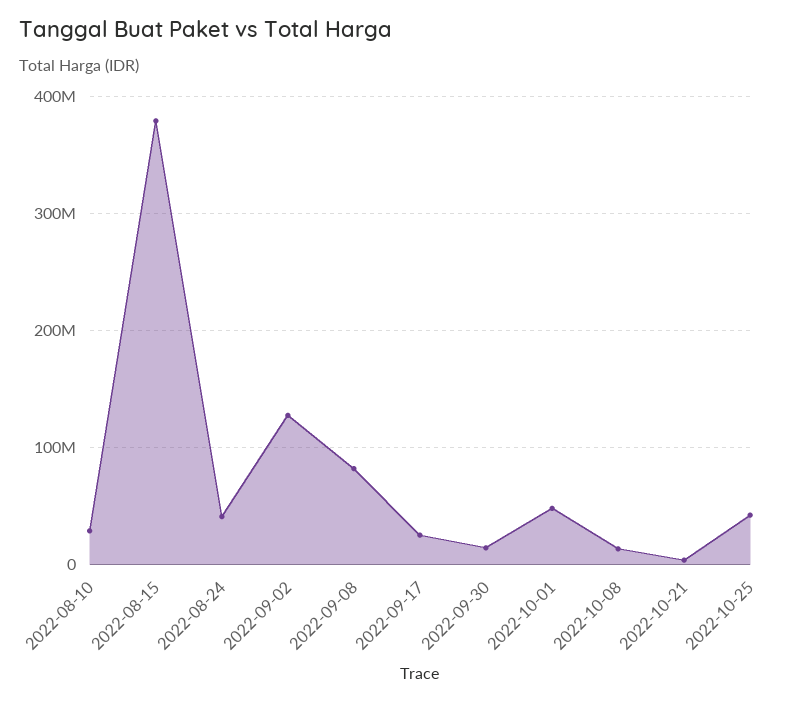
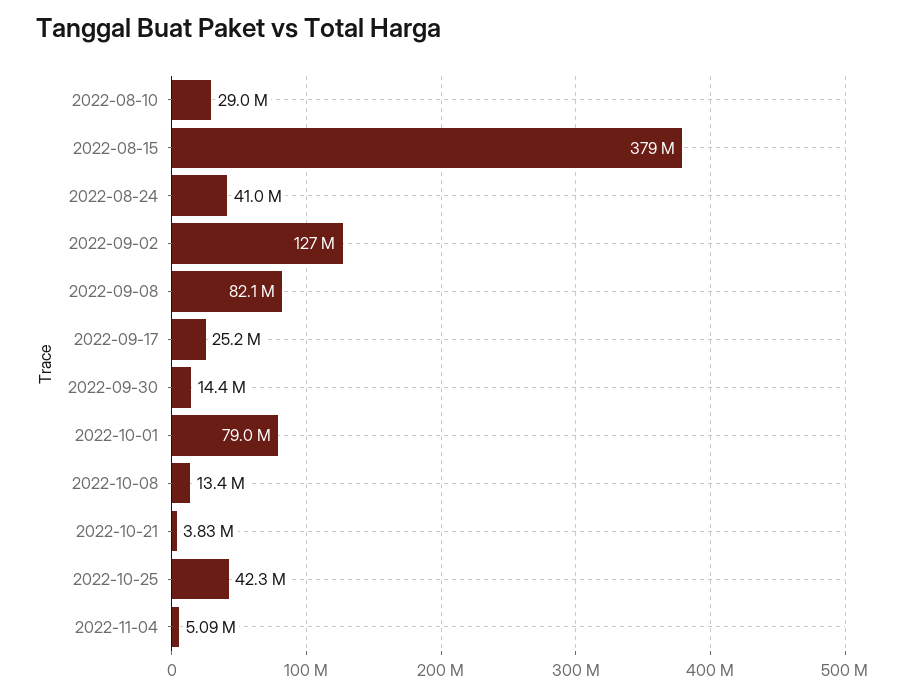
2022-10-01: 50000000 -> 79000000
2022-11-04: none -> 5090000

